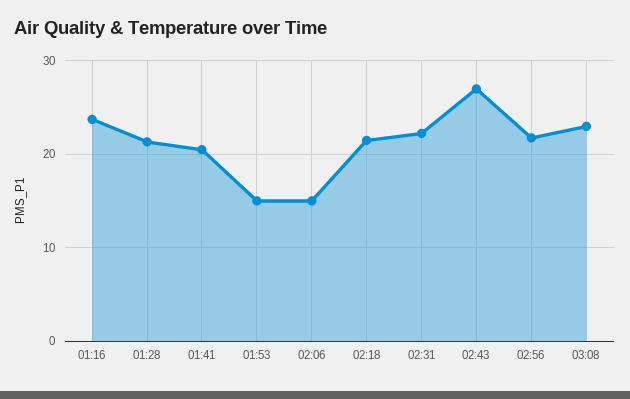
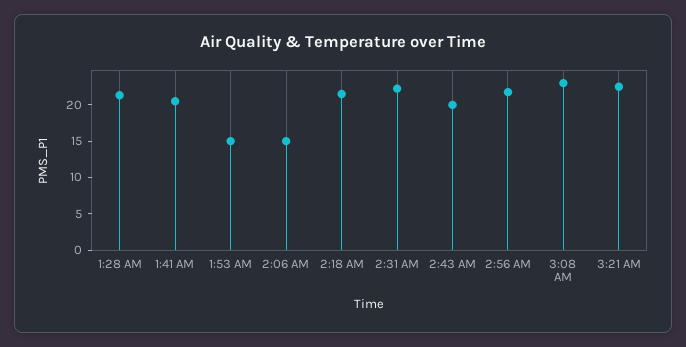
01:16: 24 -> none
02:43: 27 -> 20
3:21 AM: none -> 22.5

